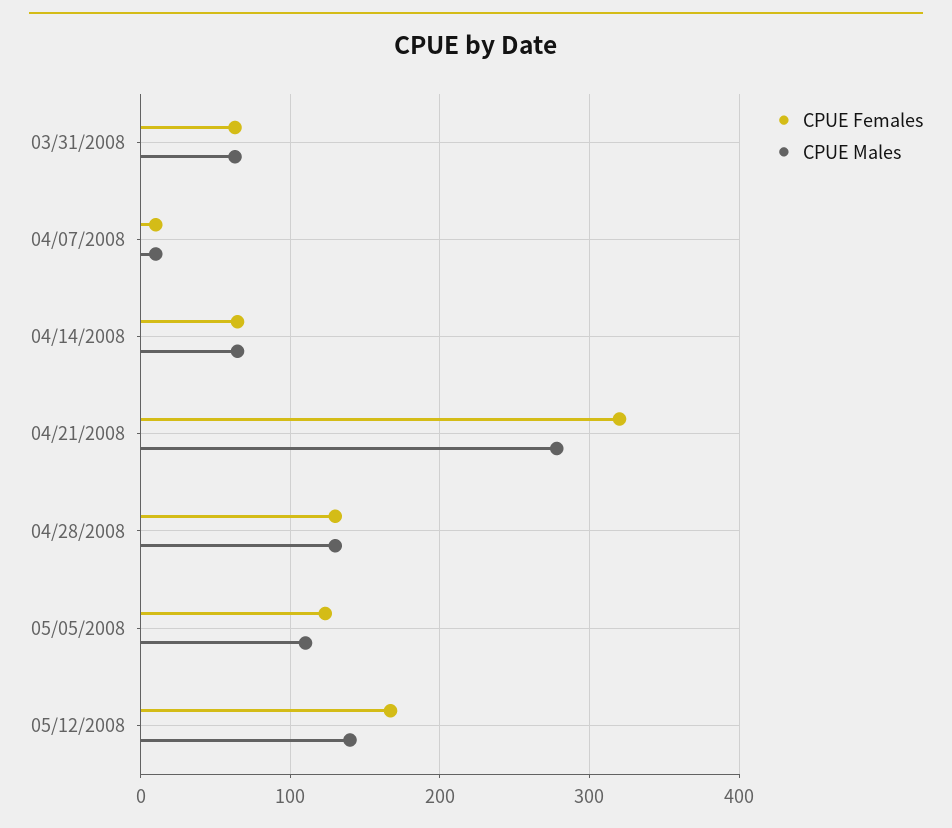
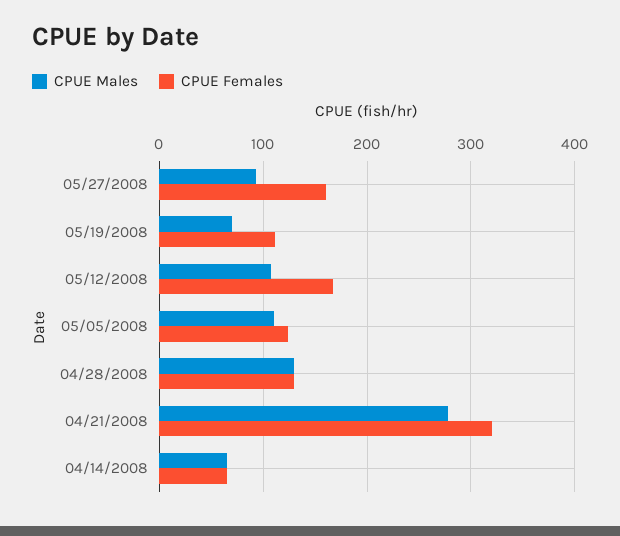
CPUE Females, 03/31/2008: 60 -> none
CPUE Males, 03/31/2008: 60 -> none
CPUE Females, 04/07/2008: 10 -> none
CPUE Males, 04/07/2008: 10 -> none
CPUE Males, 05/12/2008: 140 -> 110
CPUE Males, 05/27/2008: none -> 90
CPUE Females, 05/27/2008: none -> 160
CPUE Males, 05/19/2008: none -> 70
CPUE Females, 05/19/2008: none -> 110

